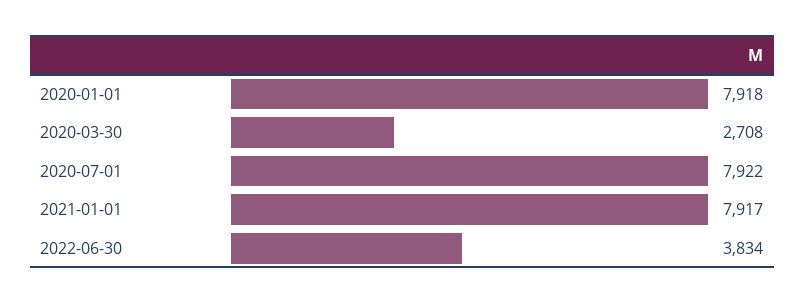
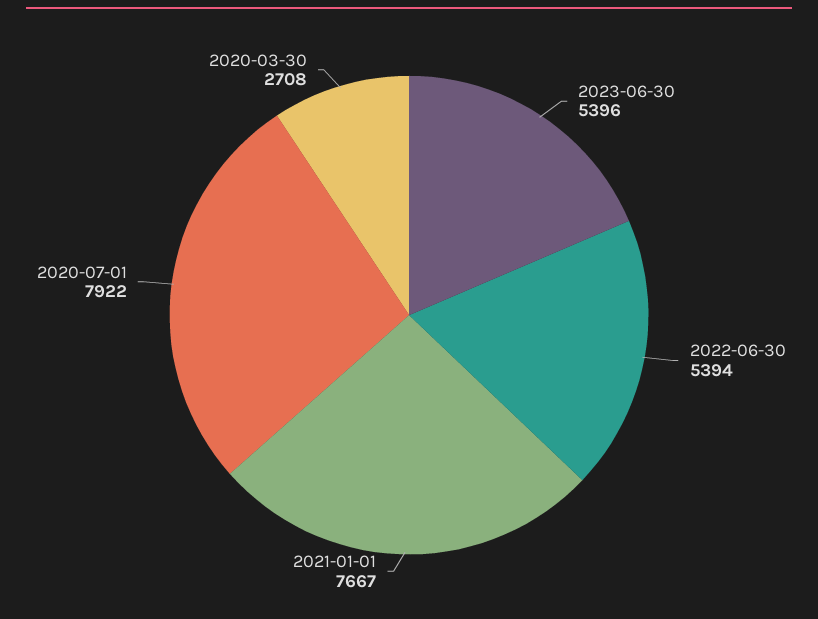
2020-01-01: 7918 -> none
2021-01-01: 7917 -> 7667
2022-06-30: 3834 -> 5394
2023-06-30: none -> 5396

